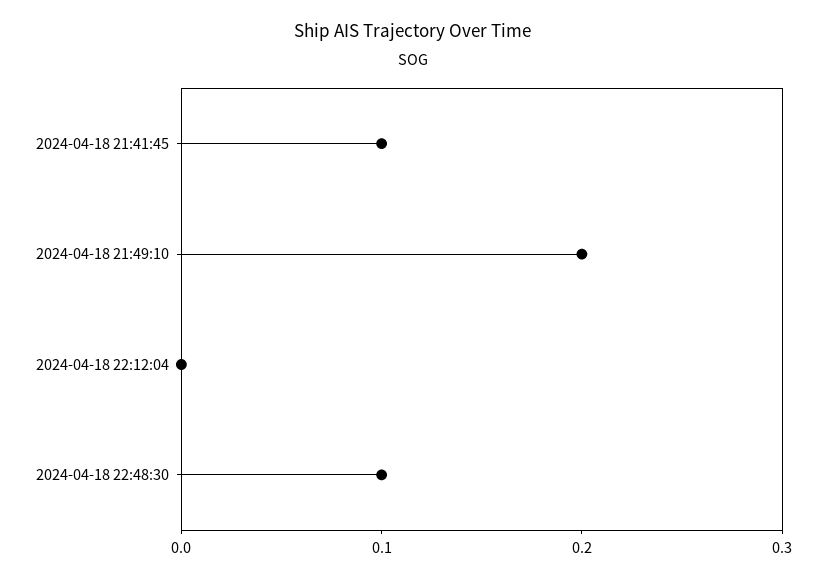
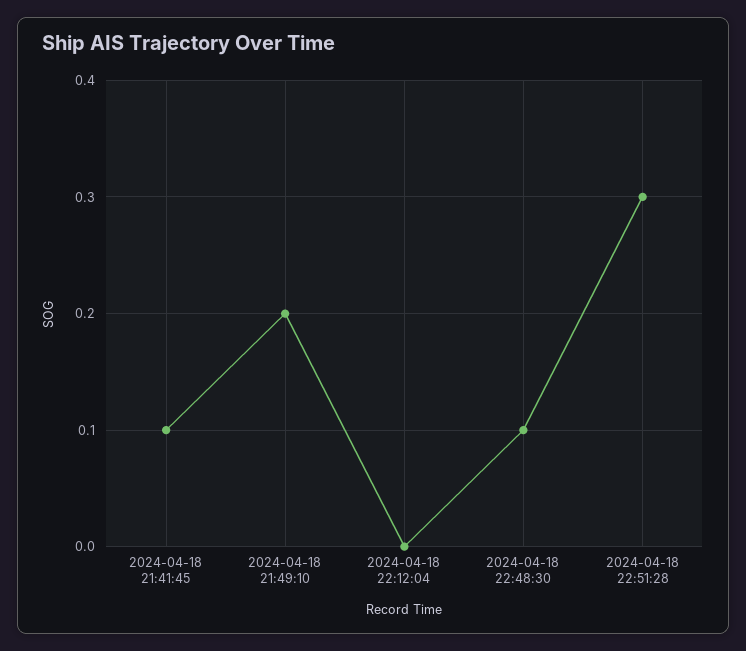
2024-04-18 22:51:28: none -> 0.3

